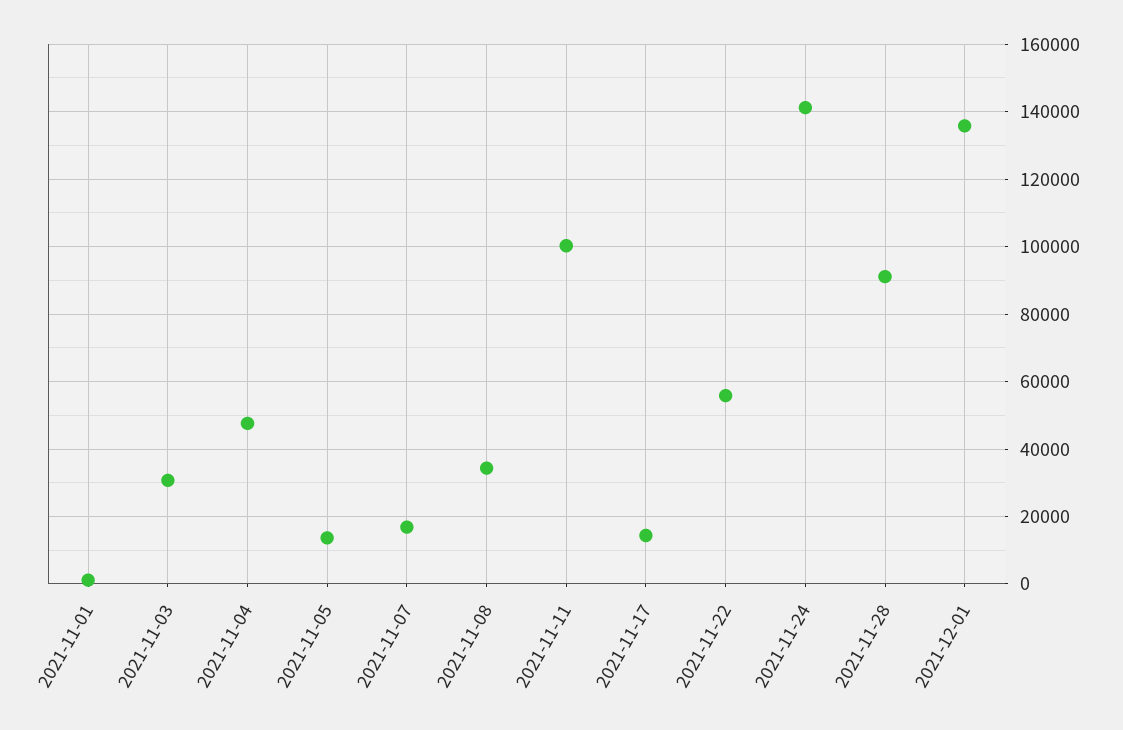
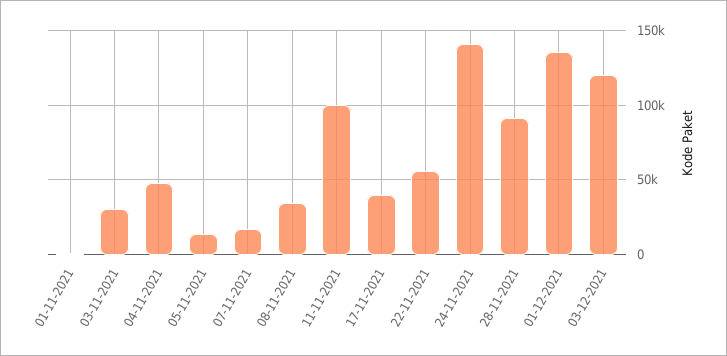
2021-11-17: 14000 -> 40000
03-12-2021: none -> 120000

